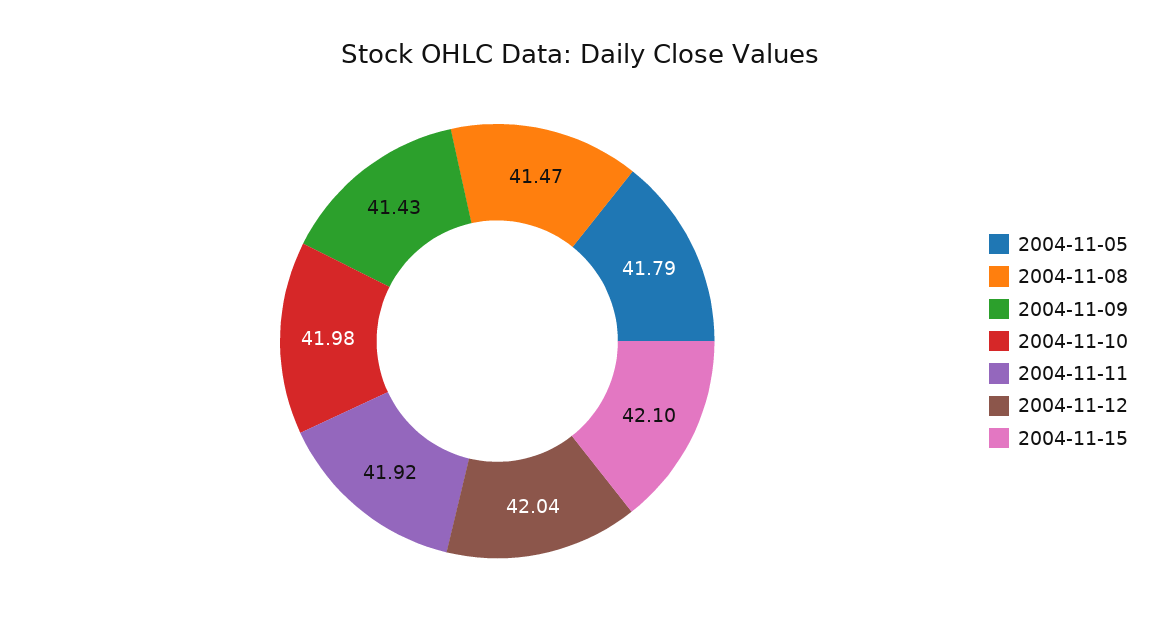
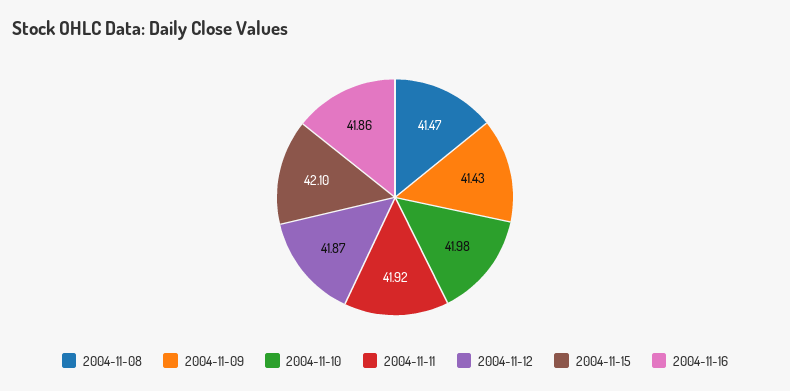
2004-11-05: 41.79 -> none
2004-11-12: 42.04 -> 41.87
2004-11-16: none -> 41.86

